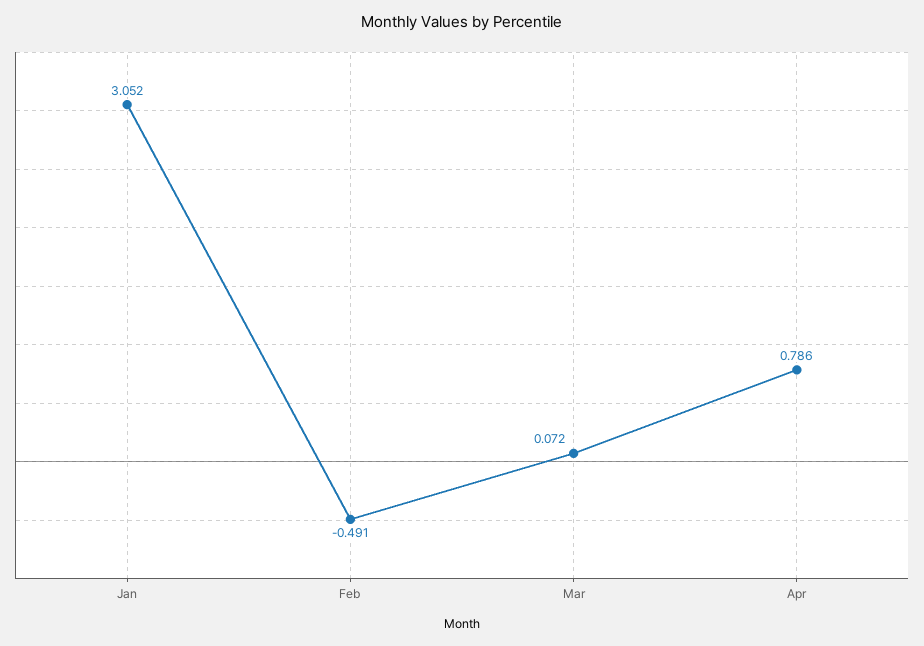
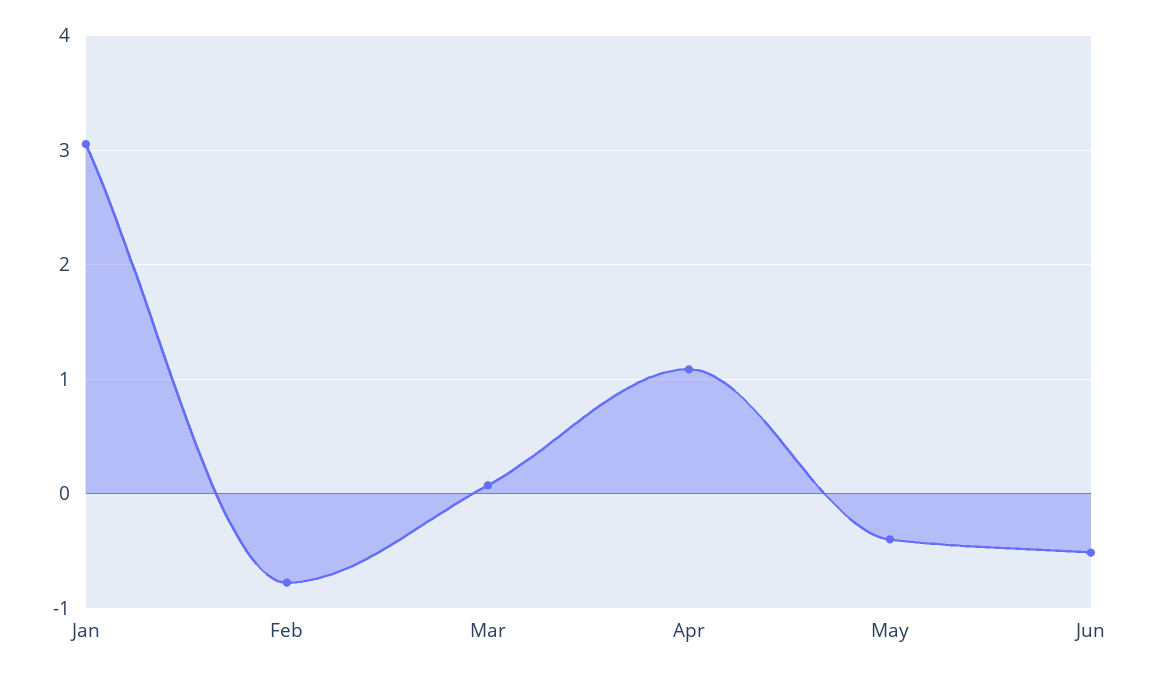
Feb: -0.491 -> -0.8
Apr: 0.786 -> 1.1
May: none -> -0.4
Jun: none -> -0.5

